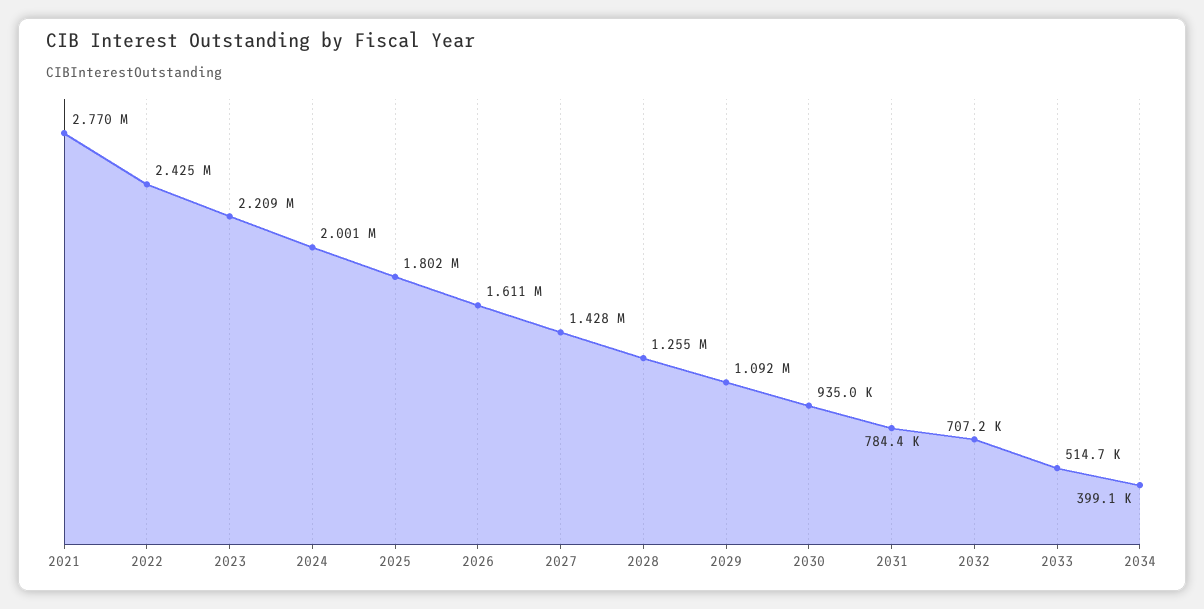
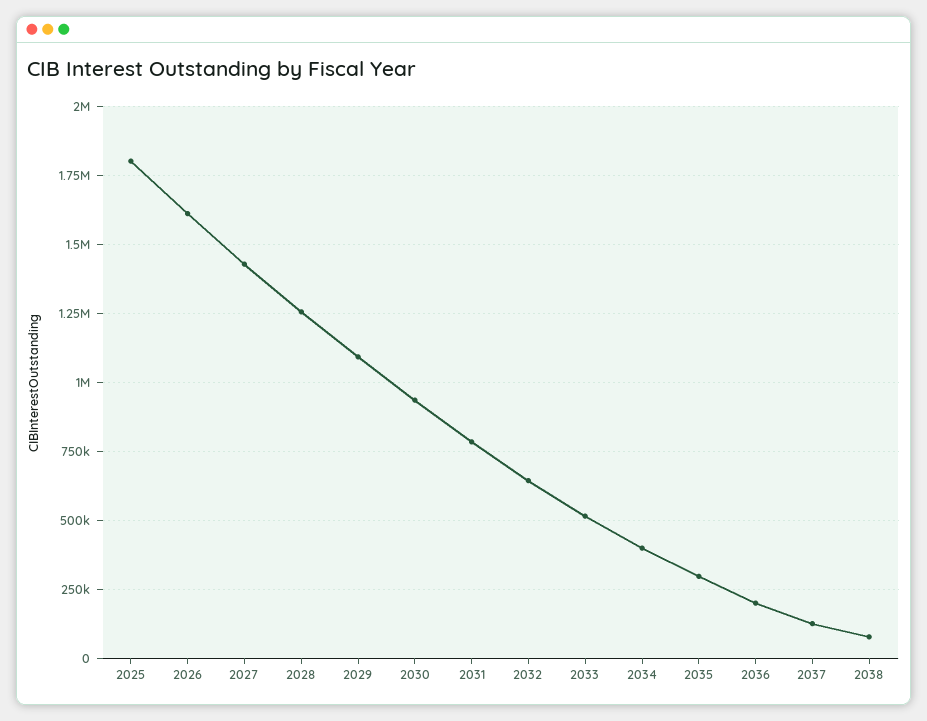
2021: 2770000 -> none
2022: 2425000 -> none
2023: 2209000 -> none
2024: 2001000 -> none
2032: 707200 -> 650000
2035: none -> 300000
2036: none -> 200000
2037: none -> 125000
2038: none -> 75000

